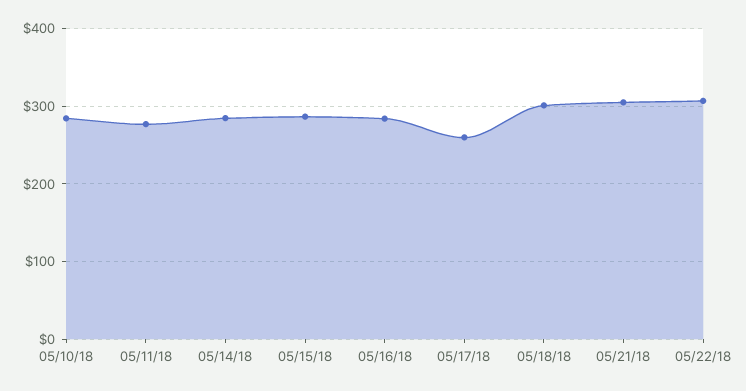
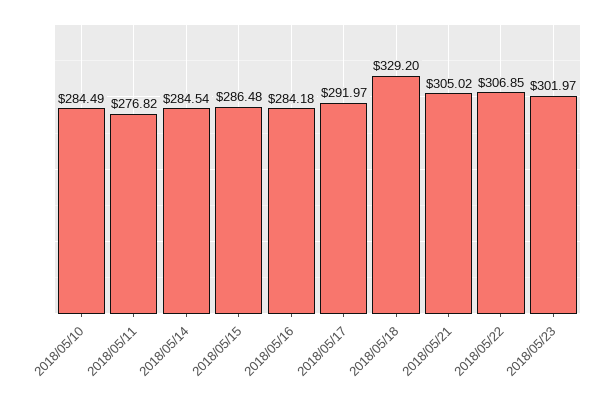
05/17/18: 260 -> 291.97
05/18/18: 300 -> 329.2
2018/05/23: none -> 301.97

